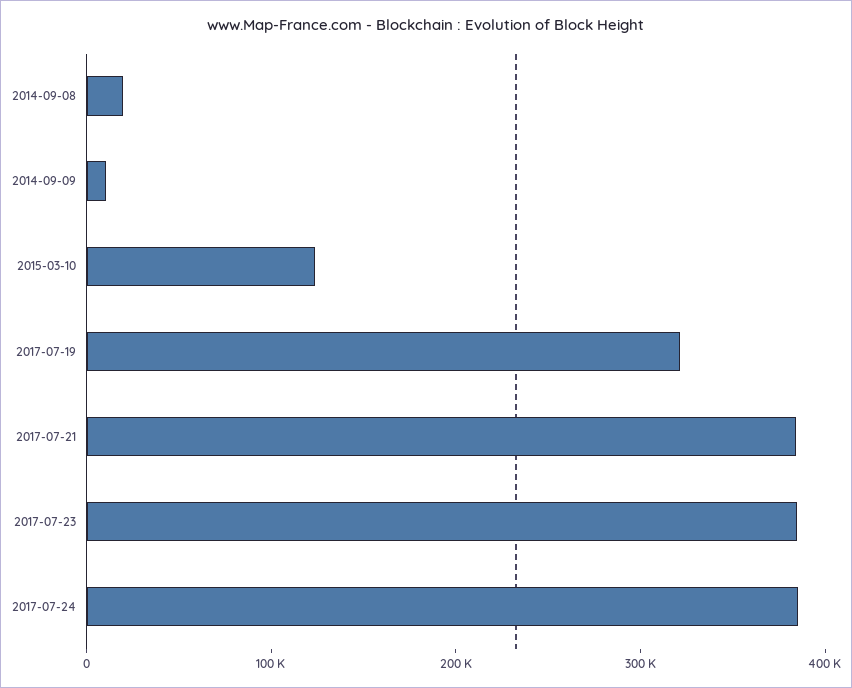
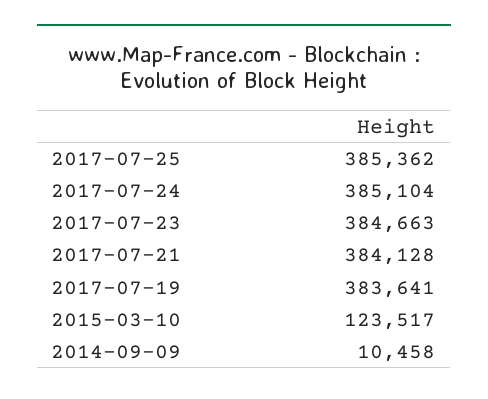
2014-09-08: 20000 -> none
2017-07-19: 320000 -> 383641
2017-07-25: none -> 385362

